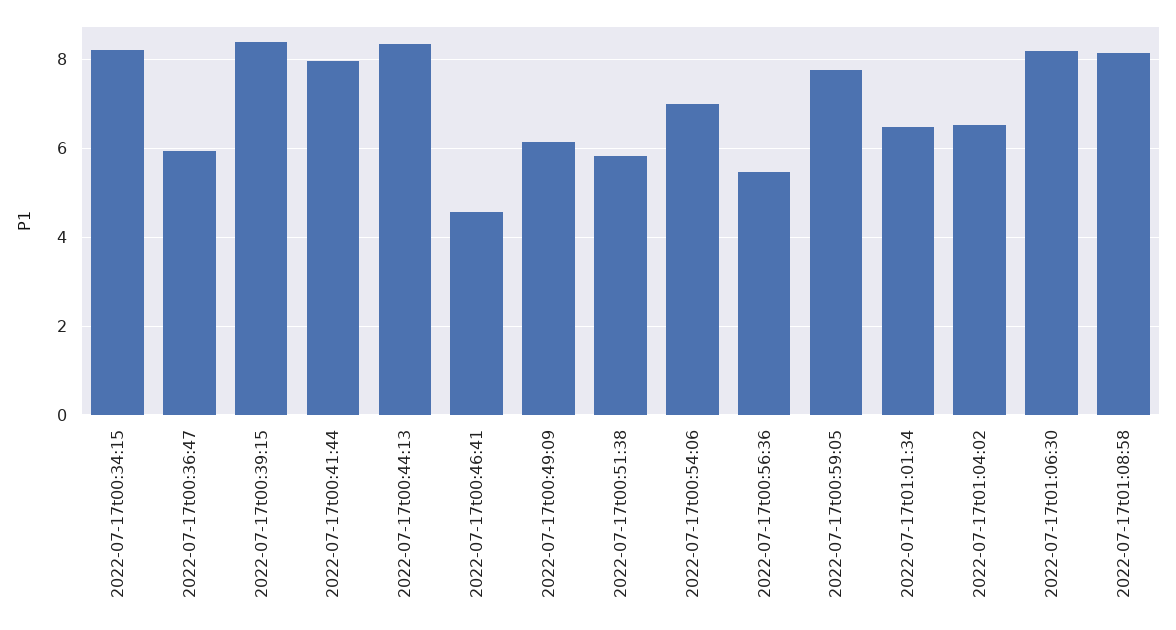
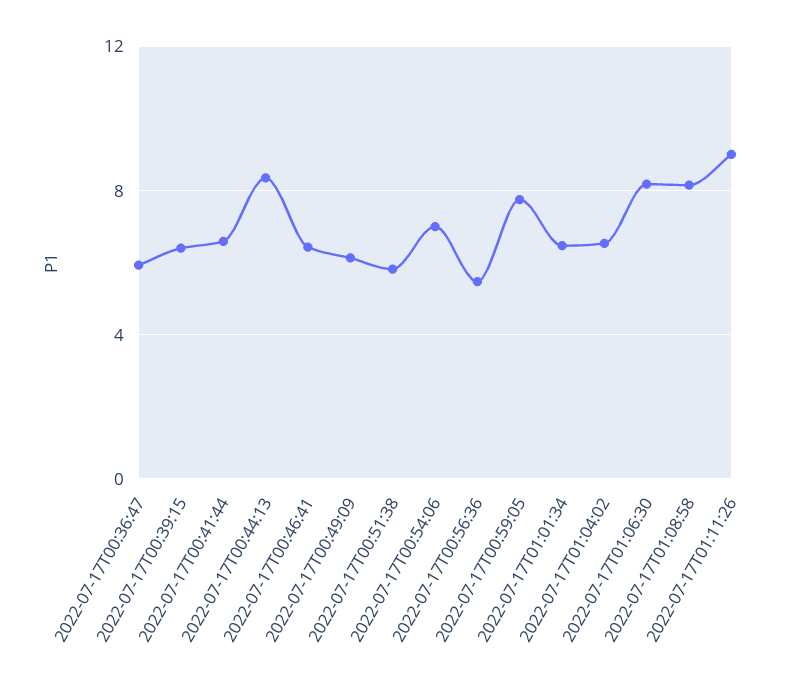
2022-07-17t00:34:15: 8.2 -> none
2022-07-17t00:39:15: 8.4 -> 6.5
2022-07-17t00:41:44: 8 -> 6.5
2022-07-17t00:46:41: 4.6 -> 6.5
2022-07-17T01:11:26: none -> 9

